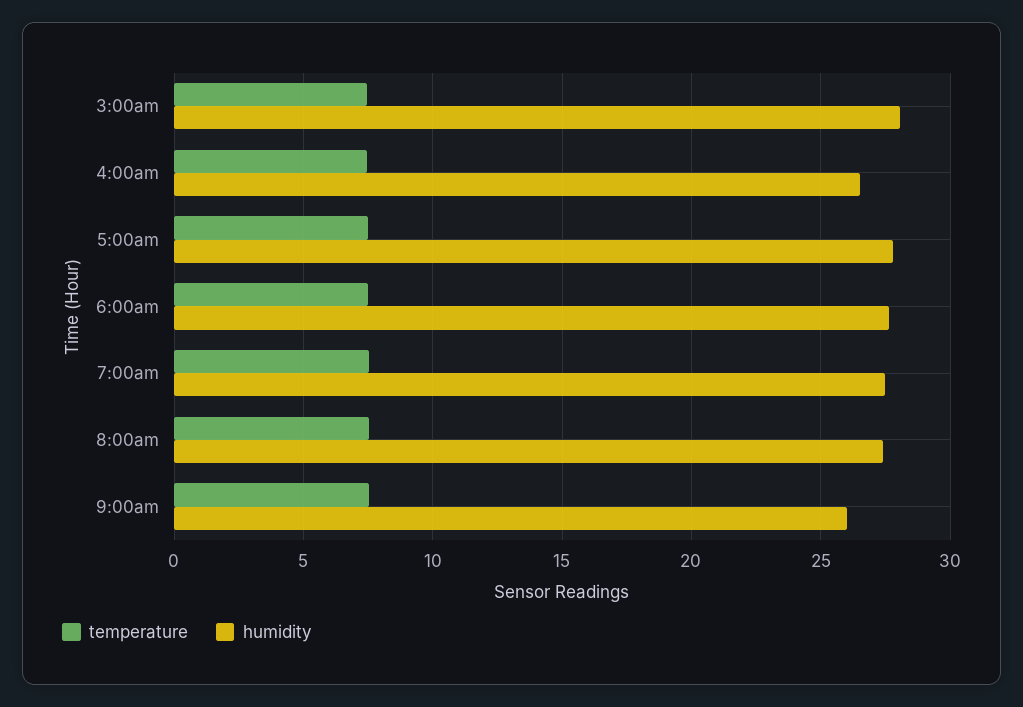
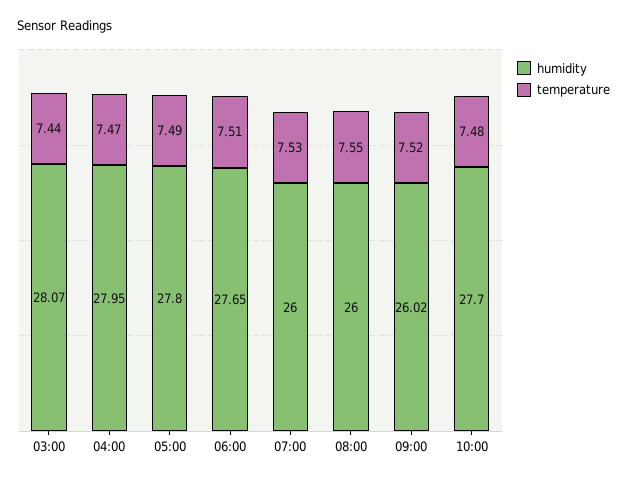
humidity, 4:00am: 26.5 -> 27.95
humidity, 7:00am: 27.5 -> 26
humidity, 8:00am: 27.5 -> 26
humidity, 10:00: none -> 27.7
temperature, 10:00: none -> 7.48

